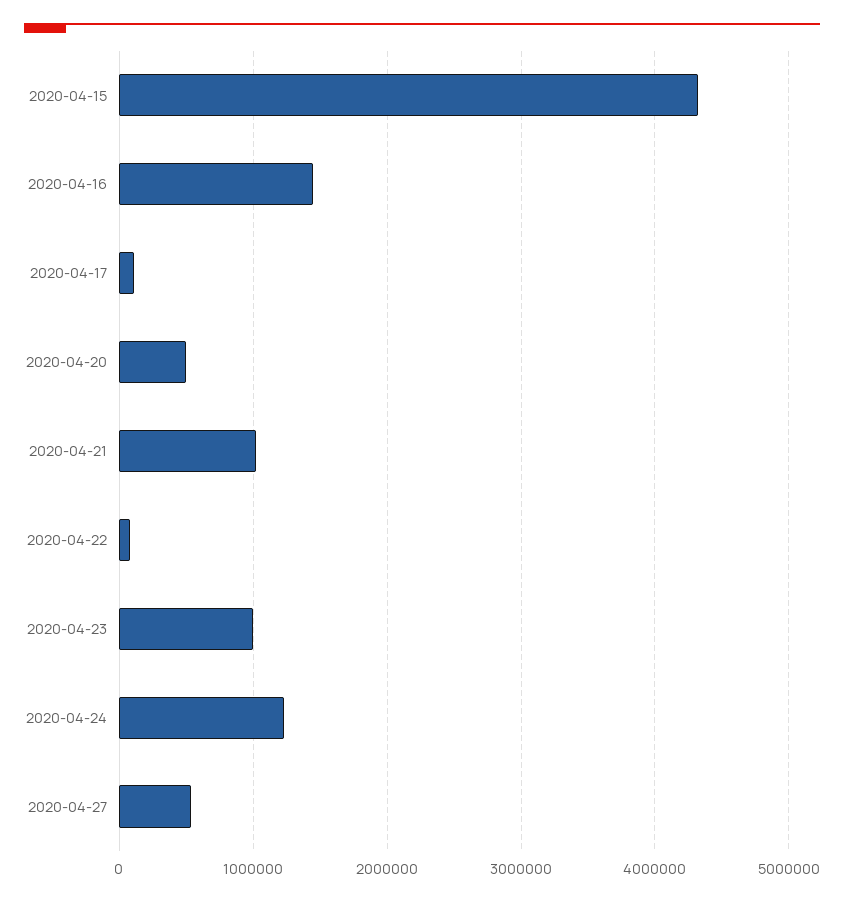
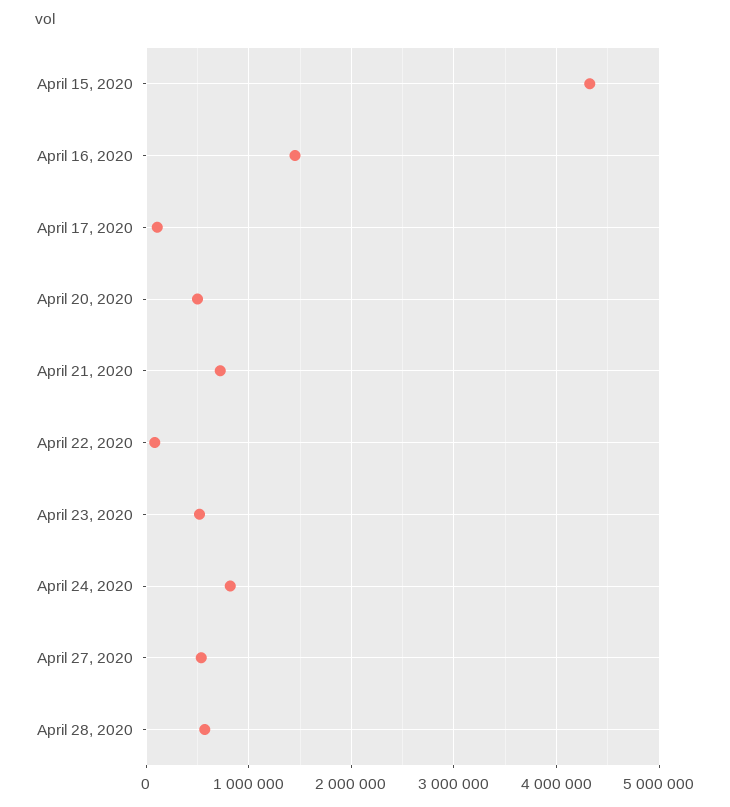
2020-04-21: 1000000 -> 700000
2020-04-23: 1000000 -> 500000
2020-04-24: 1200000 -> 800000
April 28, 2020: none -> 600000

